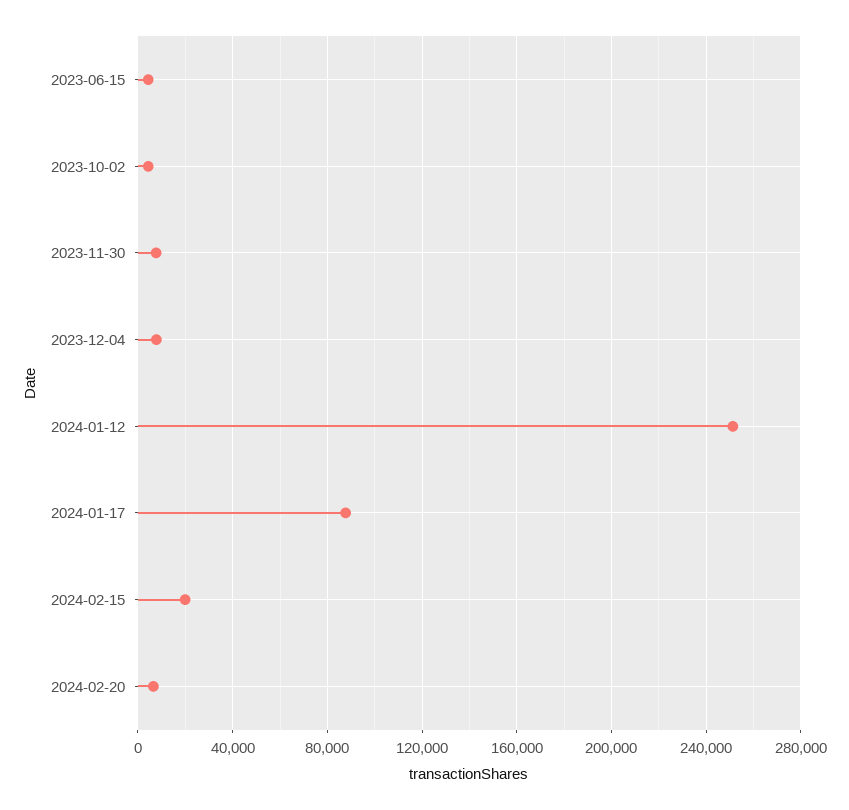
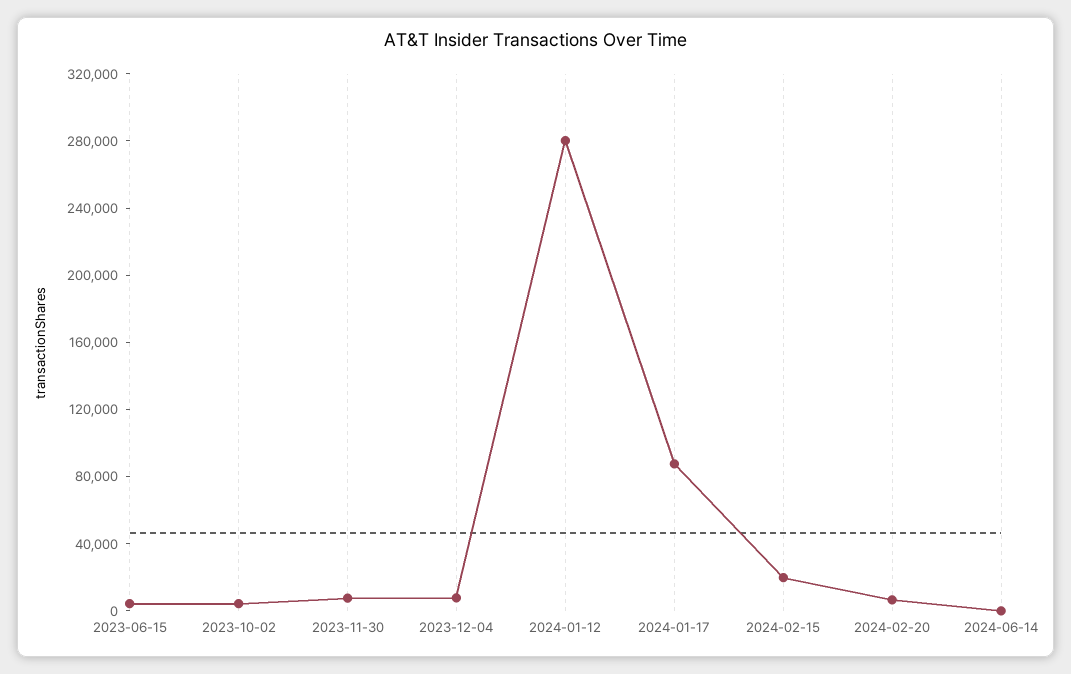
2024-01-12: 250000 -> 280000
2024-06-14: none -> 0

